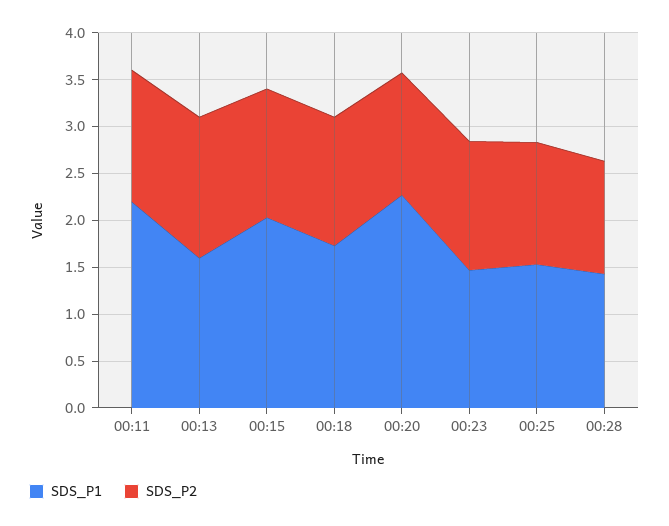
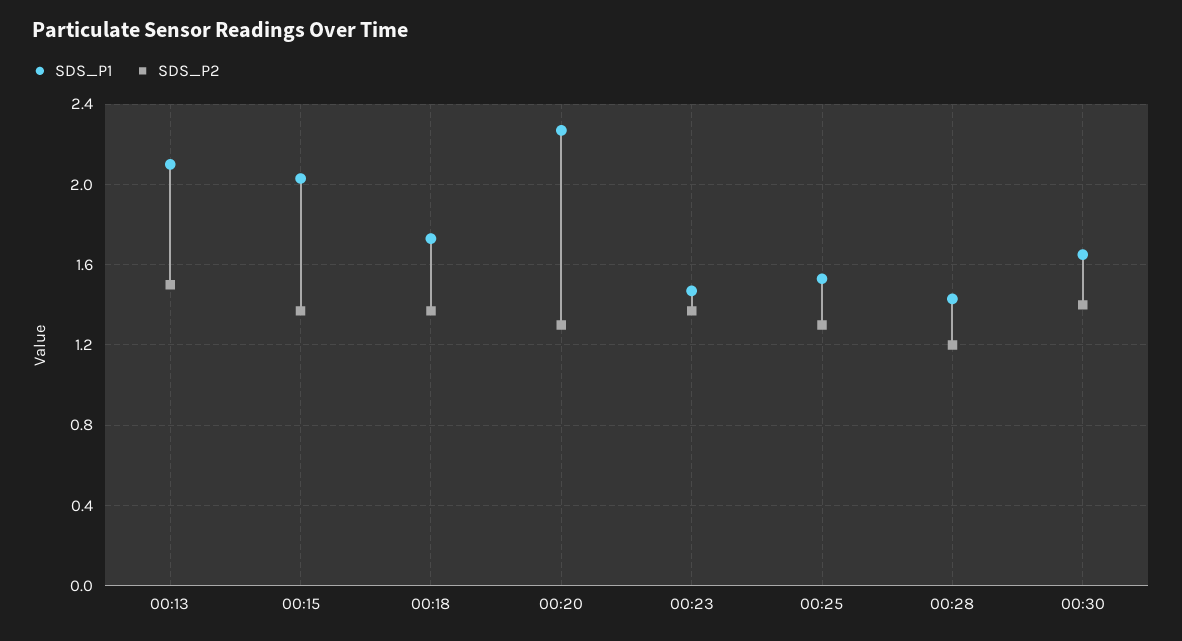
SDS_P1, 00:11: 2.2 -> none
SDS_P2, 00:11: 1.4 -> none
SDS_P1, 00:13: 1.6 -> 2.1
SDS_P1, 00:30: none -> 1.65
SDS_P2, 00:30: none -> 1.4

